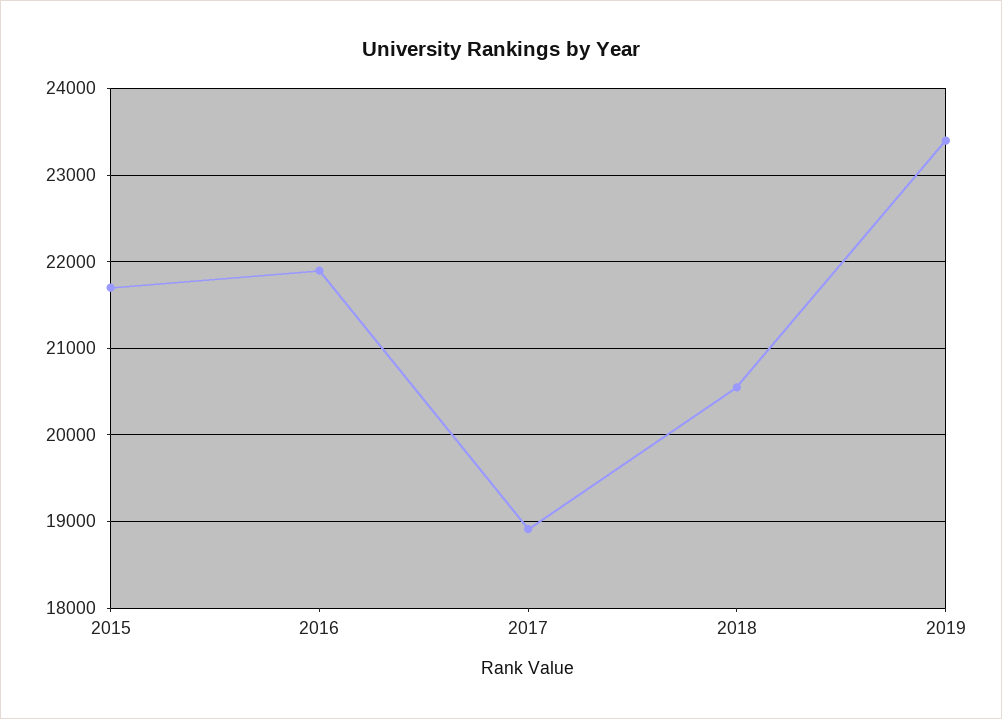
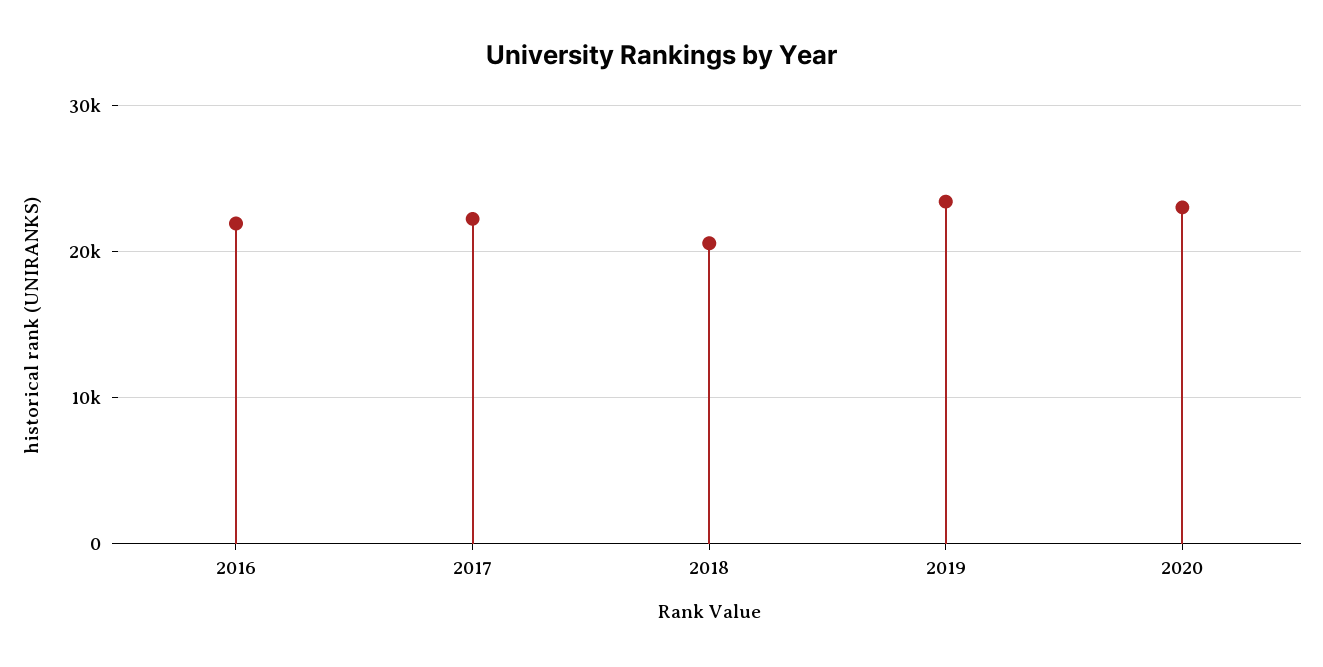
2015: 21700 -> none
2017: 18900 -> 22000
2020: none -> 23000

